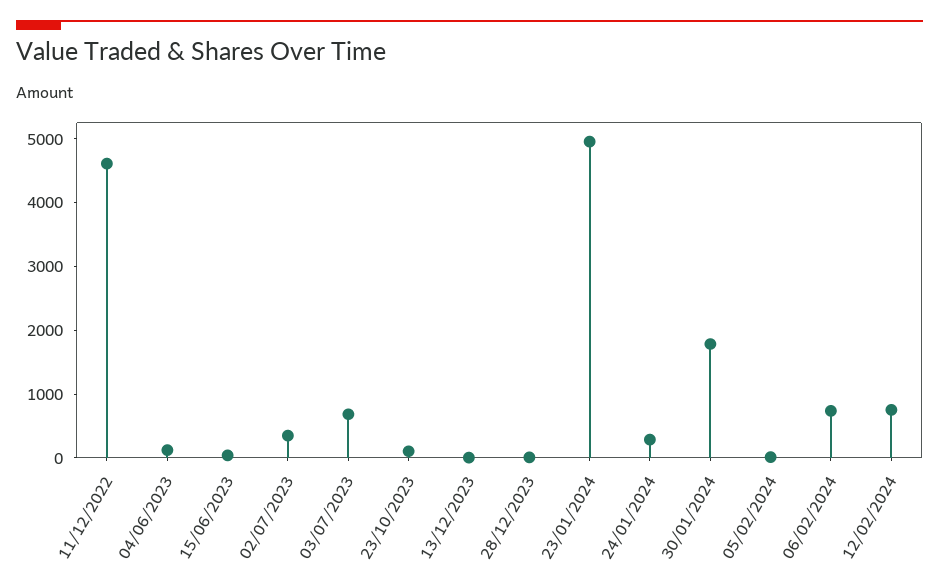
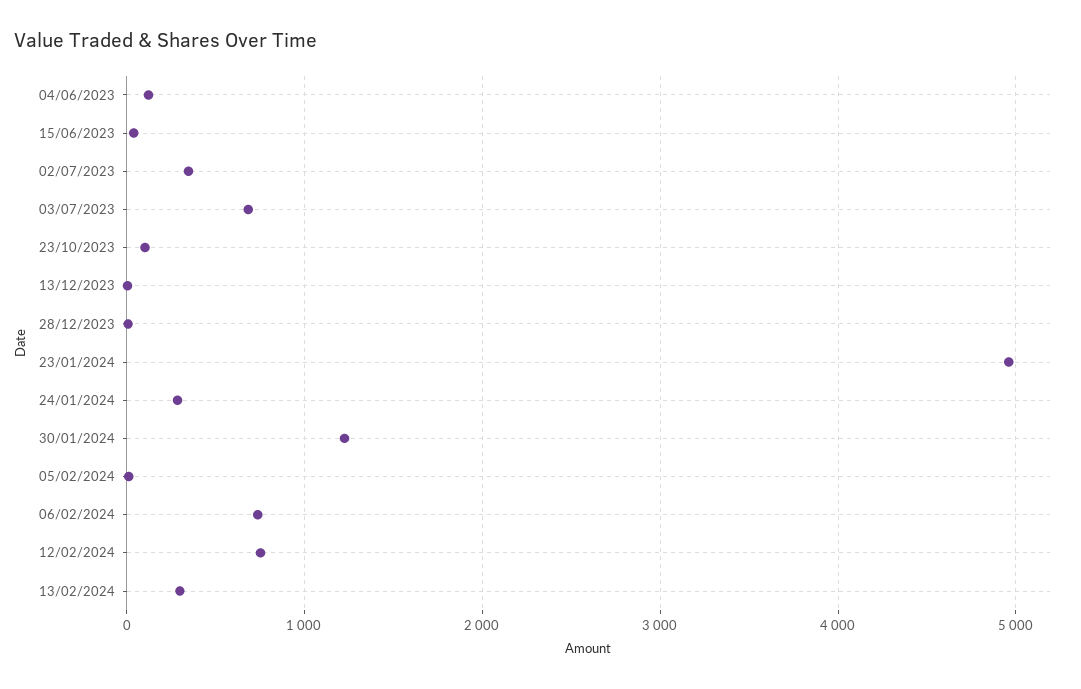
11/12/2022: 4600 -> none
30/01/2024: 1800 -> 1200
13/02/2024: none -> 300

